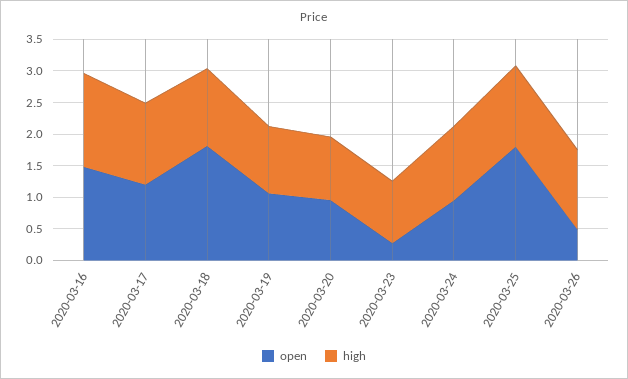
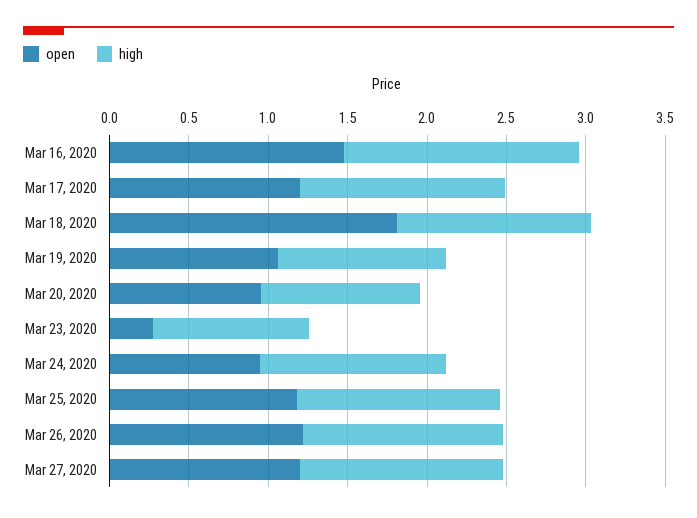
open, 2020-03-25: 1.75 -> 1.2
open, 2020-03-26: 0.5 -> 1.2
open, Mar 27, 2020: none -> 1.2
high, Mar 27, 2020: none -> 1.3

